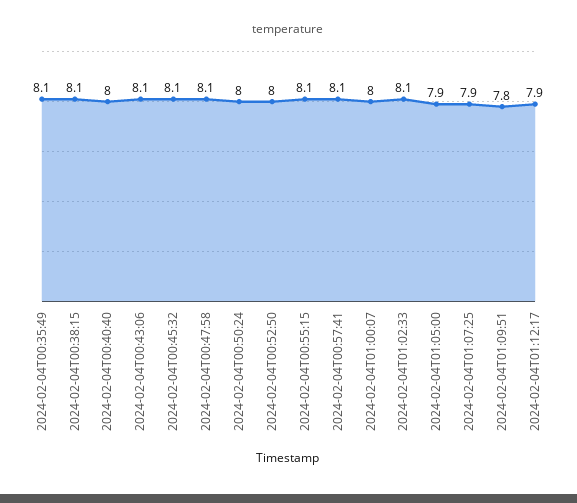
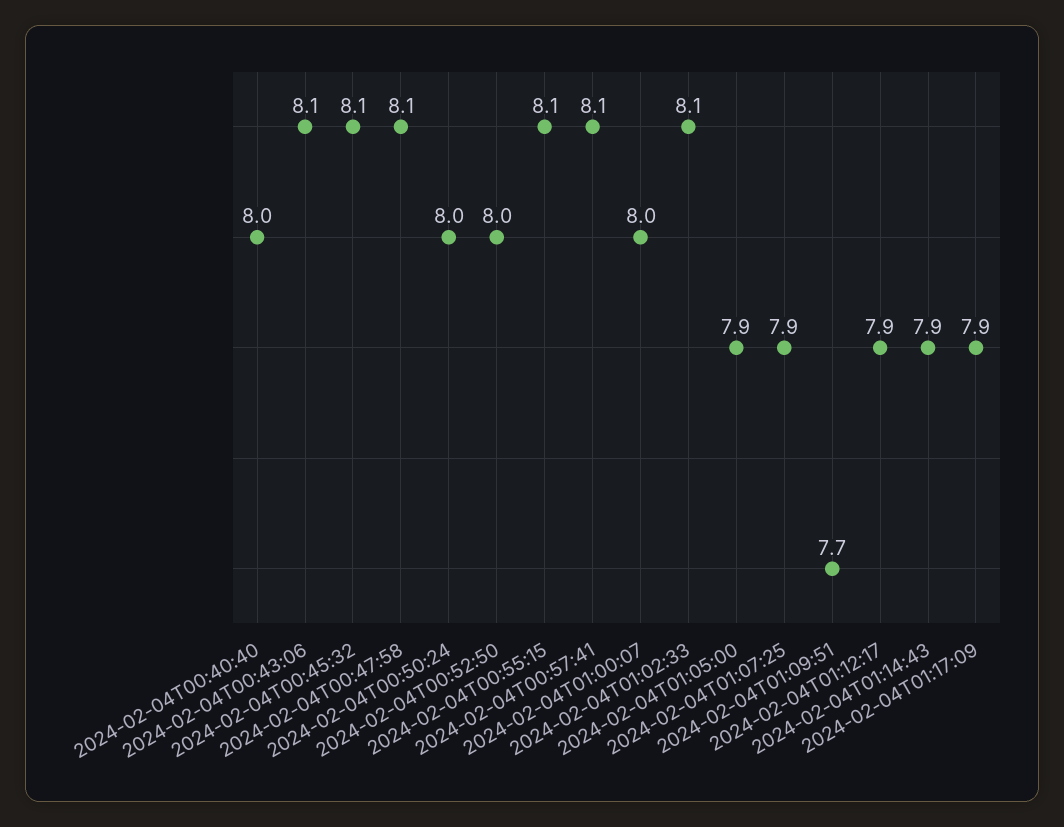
2024-02-04T00:35:49: 8.1 -> none
2024-02-04T00:38:15: 8.1 -> none
2024-02-04T01:09:51: 7.8 -> 7.7
2024-02-04T01:14:43: none -> 7.9
2024-02-04T01:17:09: none -> 7.9

